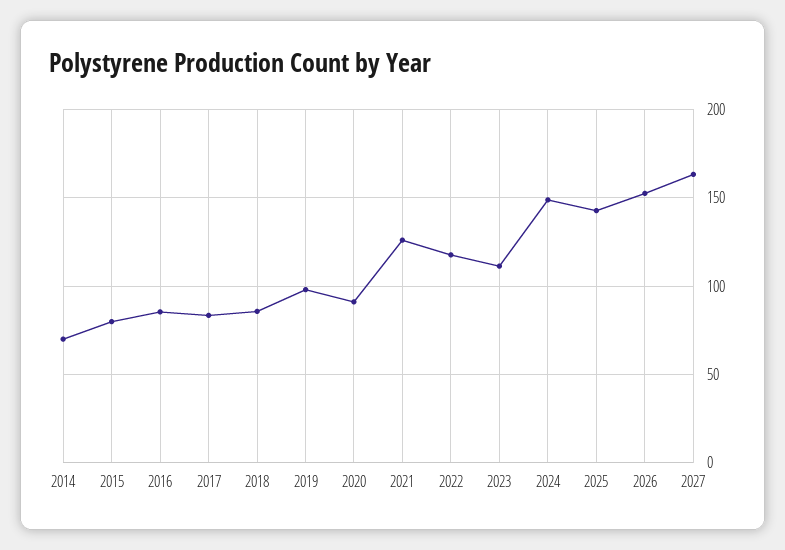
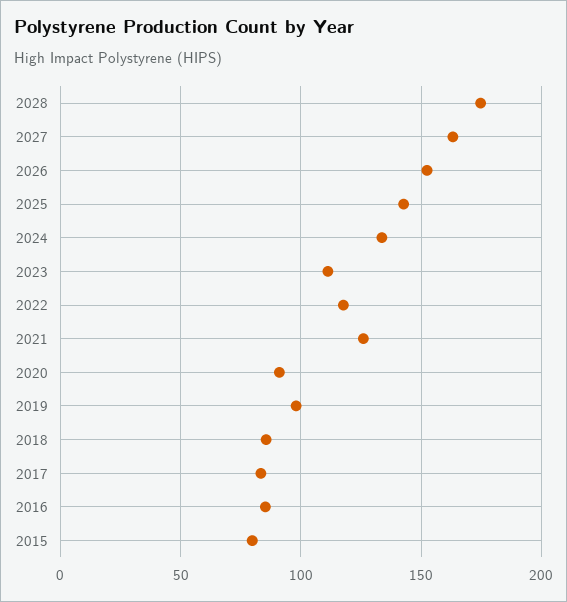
2014: 70 -> none
2024: 150 -> 135
2028: none -> 175

